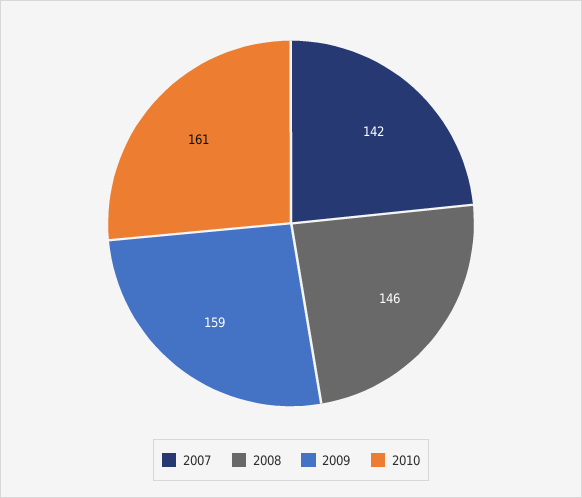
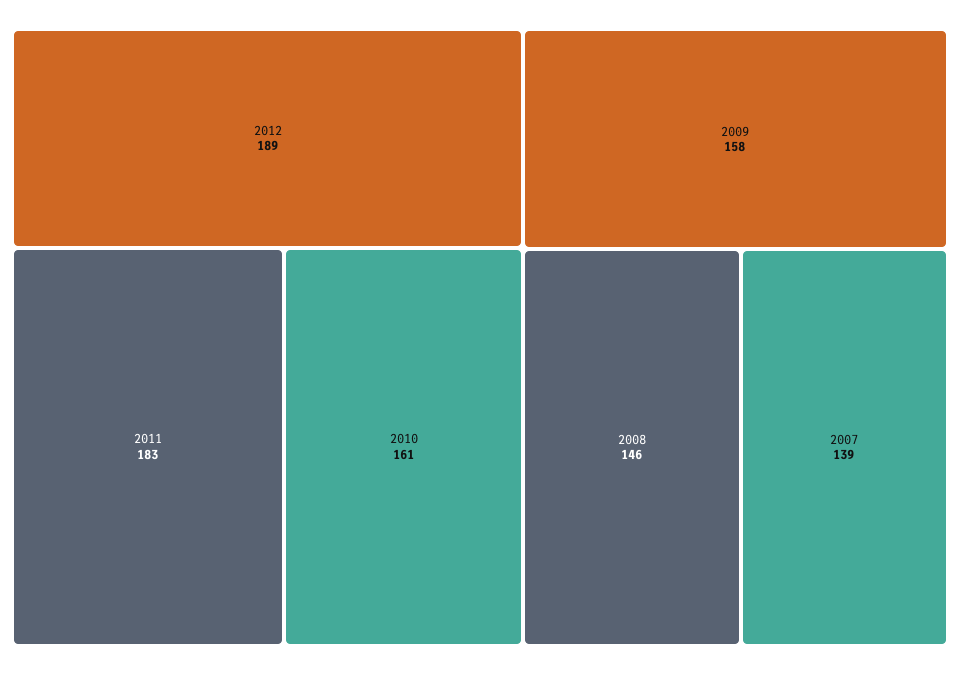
2007: 142 -> 139
2009: 159 -> 158
2012: none -> 189
2011: none -> 183

